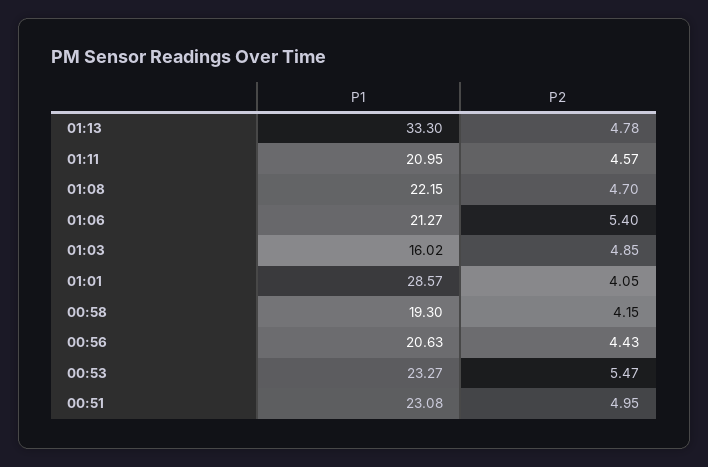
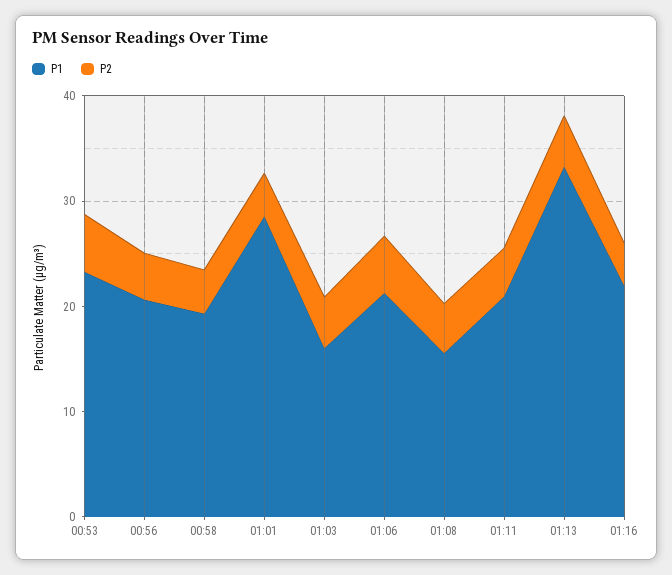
P1, 01:08: 22.15 -> 16
P1, 00:51: 23.08 -> none
P2, 00:51: 4.95 -> none
P1, 01:16: none -> 22
P2, 01:16: none -> 4

